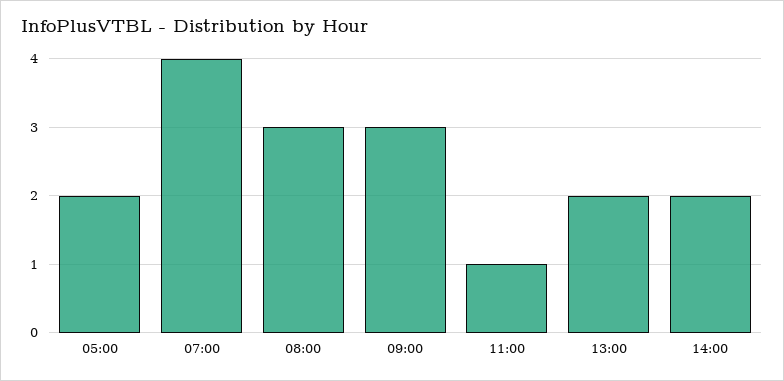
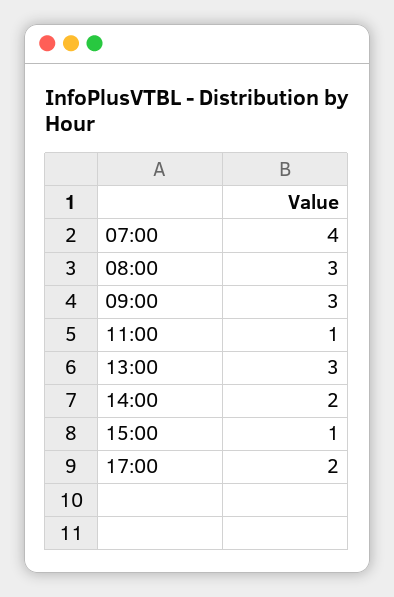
05:00: 2 -> none
13:00: 2 -> 3
15:00: none -> 1
17:00: none -> 2

